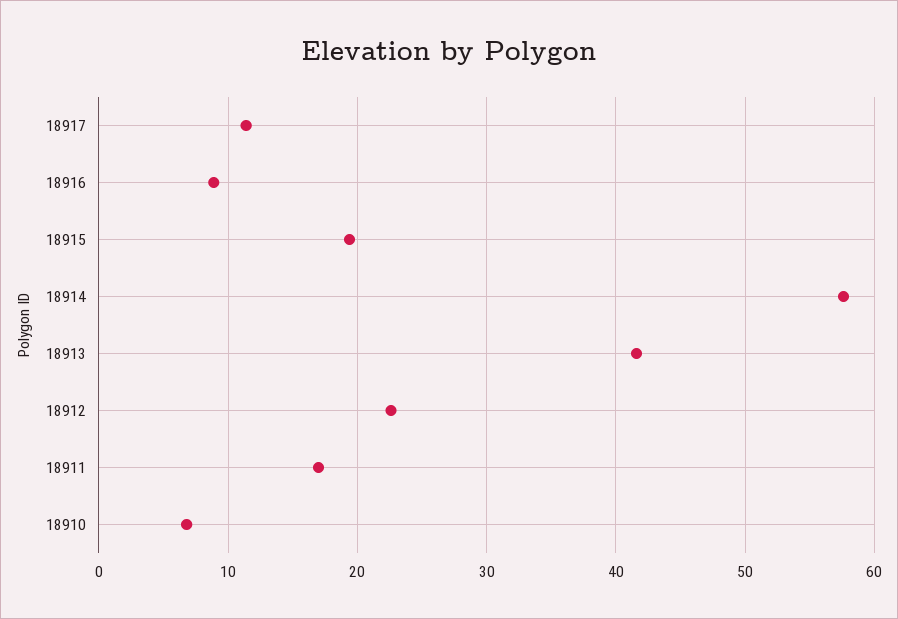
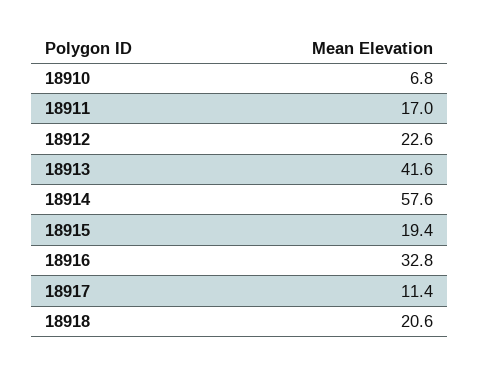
18916: 9 -> 32.8
18918: none -> 20.6

